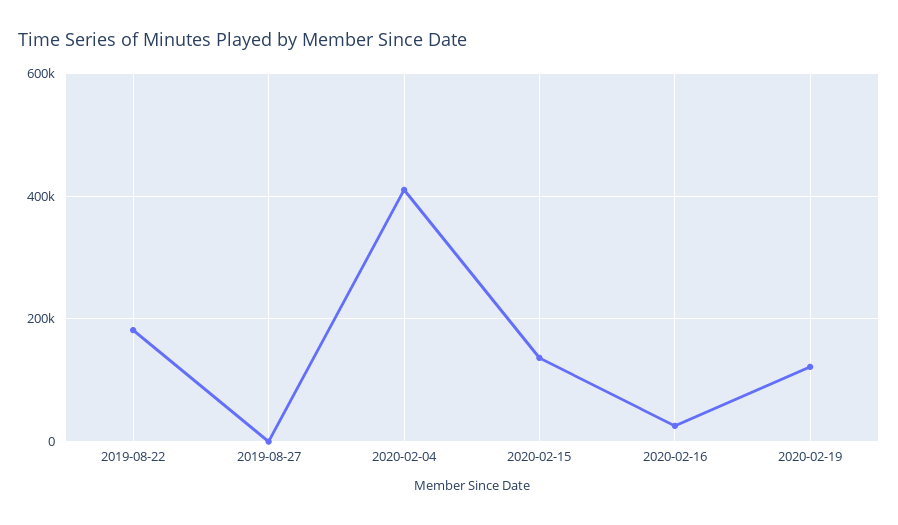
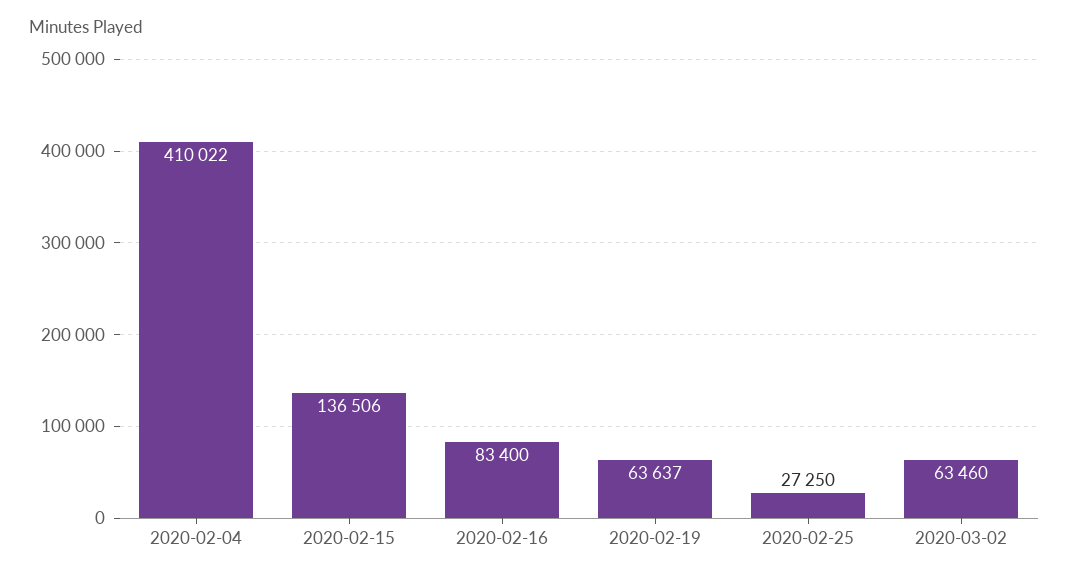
2019-08-22: 180000 -> none
2019-08-27: 0 -> none
2020-02-16: 20000 -> 83400
2020-02-19: 120000 -> 63637
2020-02-25: none -> 27250
2020-03-02: none -> 63460

